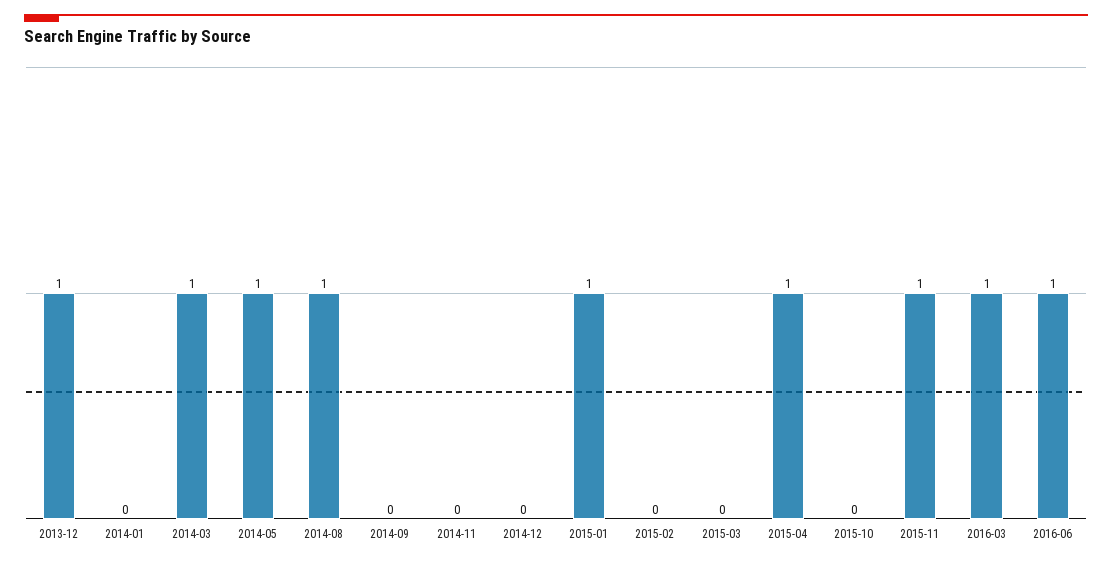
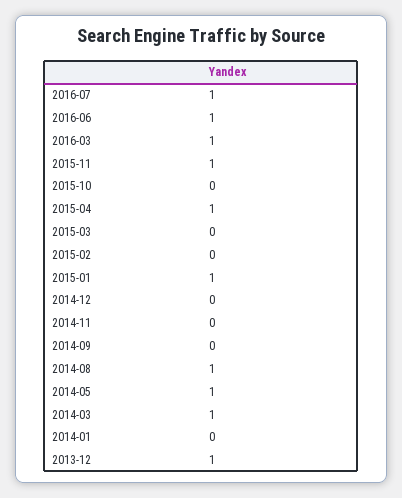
2016-07: none -> 1

